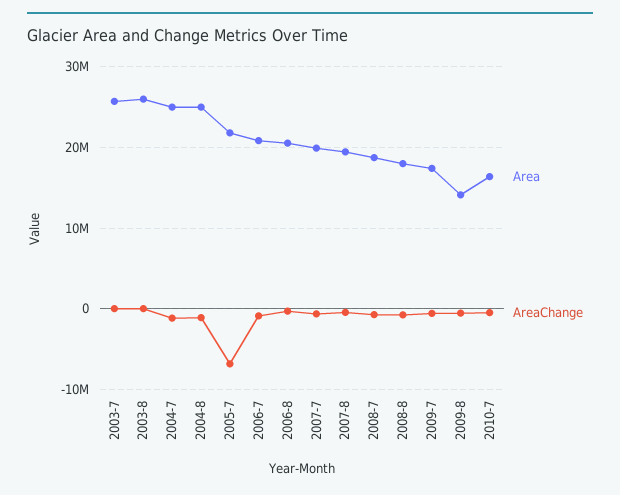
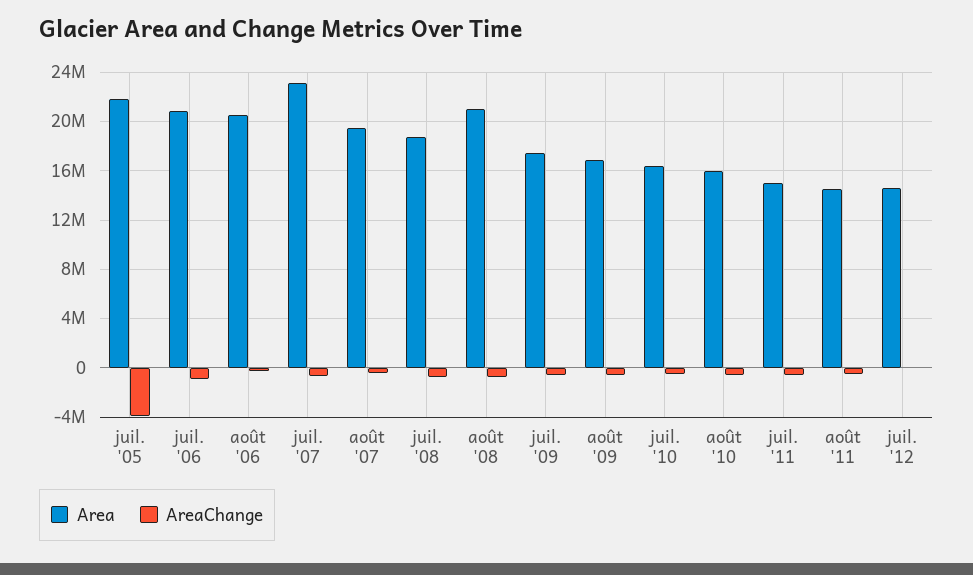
Area, 2003-7: 26000000 -> none
AreaChange, 2003-7: 0 -> none
Area, 2003-8: 26000000 -> none
AreaChange, 2003-8: 0 -> none
Area, 2004-7: 25000000 -> none
AreaChange, 2004-7: -1000000 -> none
Area, 2004-8: 25000000 -> none
AreaChange, 2004-8: -1000000 -> none
AreaChange, 2005-7: -7000000 -> -4000000
Area, 2007-7: 20000000 -> 23000000
Area, 2008-8: 18000000 -> 21000000
Area, 2009-8: 14000000 -> 17000000
Area, août '10: none -> 16000000
AreaChange, août '10: none -> -500000
Area, juil. '11: none -> 15000000
AreaChange, juil. '11: none -> -500000
Area, août '11: none -> 14500000
AreaChange, août '11: none -> -500000
Area, juil. '12: none -> 14500000
AreaChange, juil. '12: none -> 0

